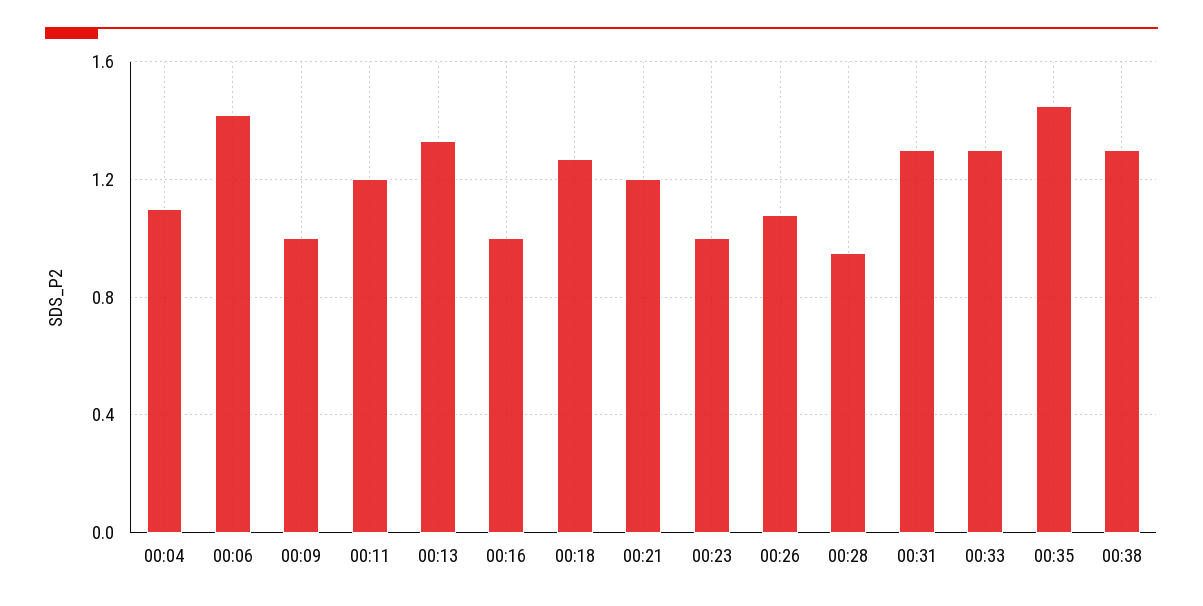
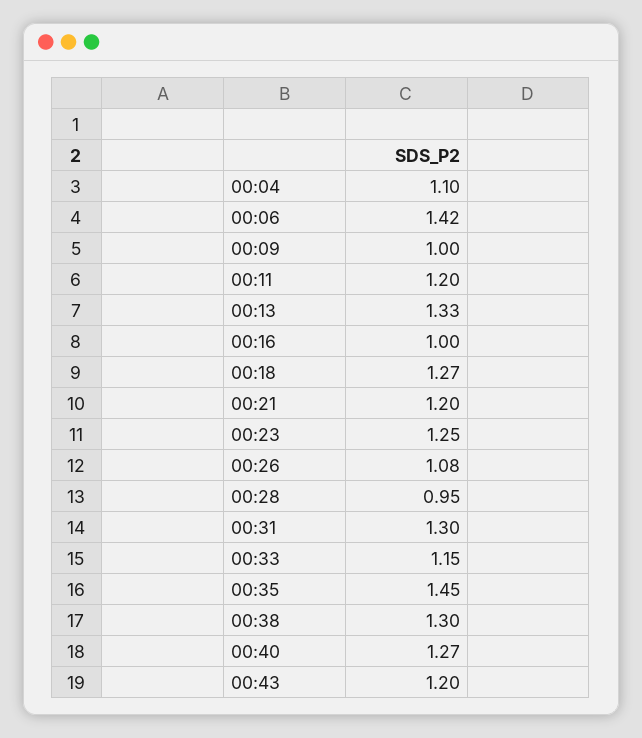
00:23: 1 -> 1.25
00:33: 1.3 -> 1.15
00:40: none -> 1.27
00:43: none -> 1.2

